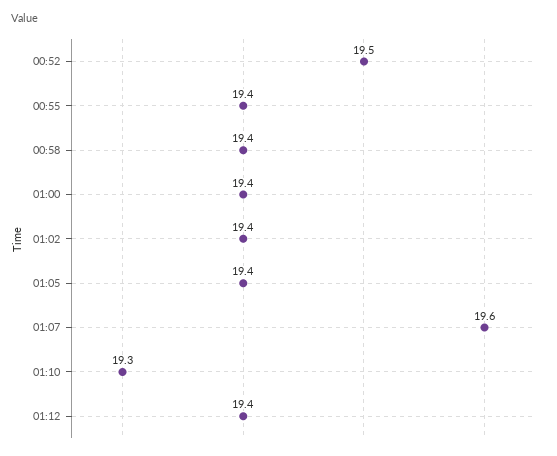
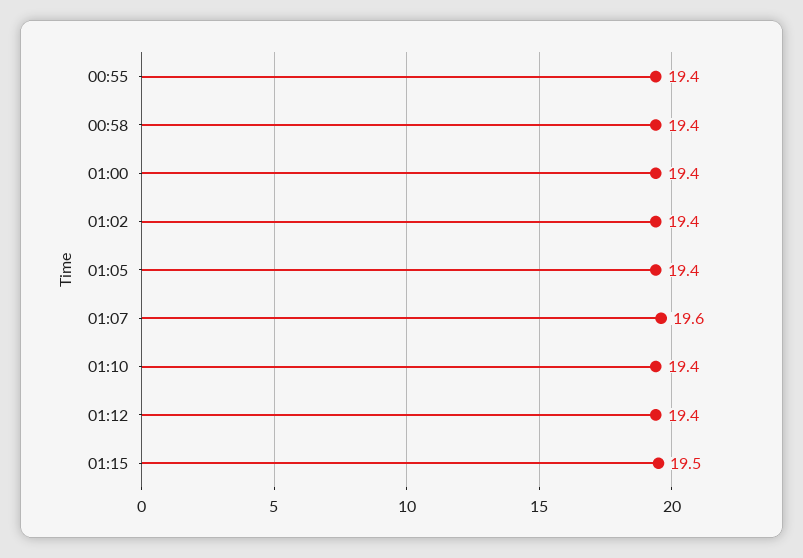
00:52: 19.5 -> none
01:10: 19.3 -> 19.4
01:15: none -> 19.5

